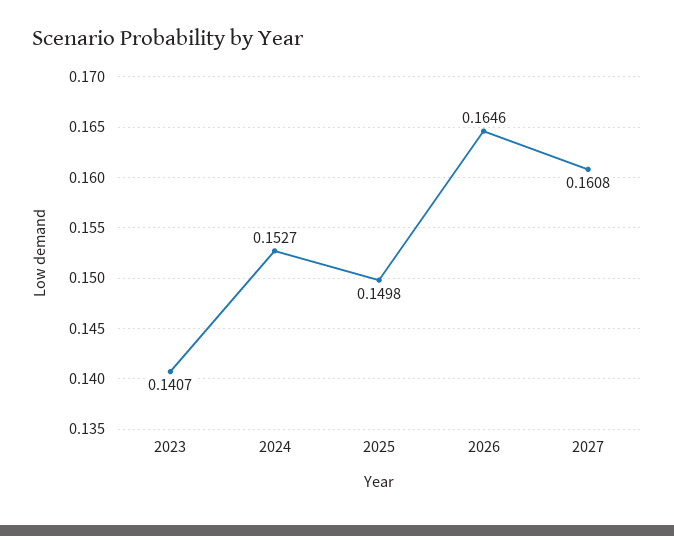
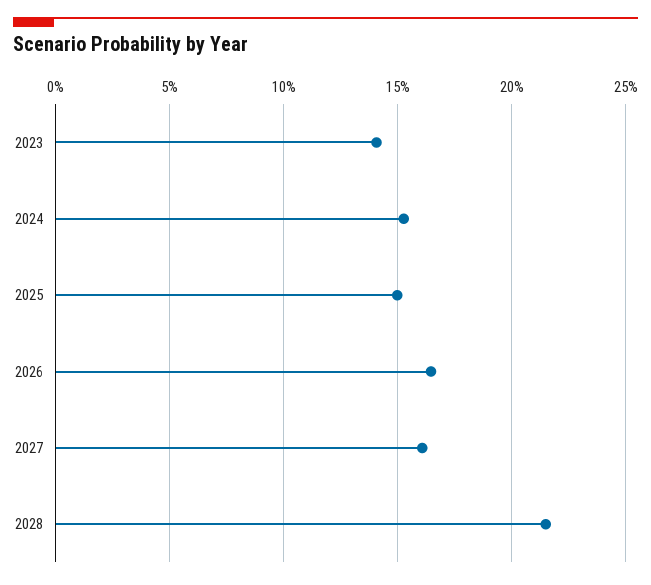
2028: none -> 0.215

